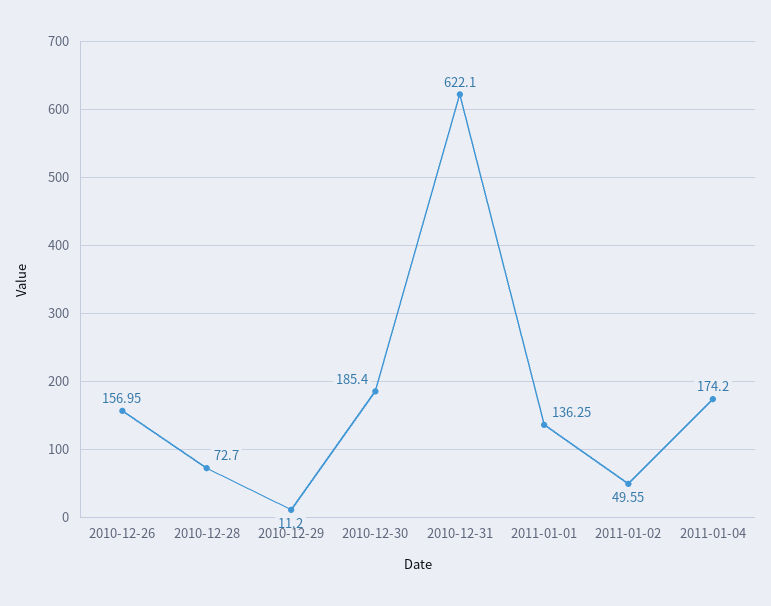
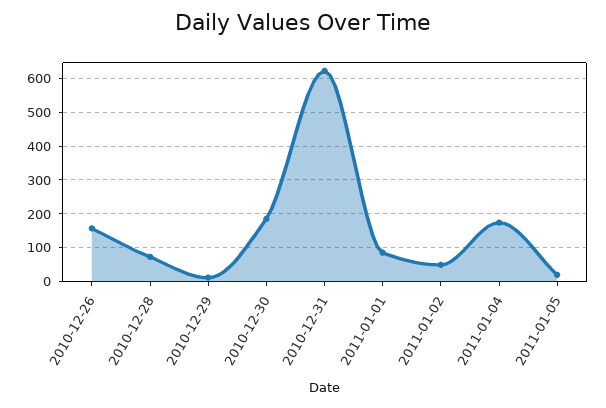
2011-01-01: 136.25 -> 80
2011-01-05: none -> 20

